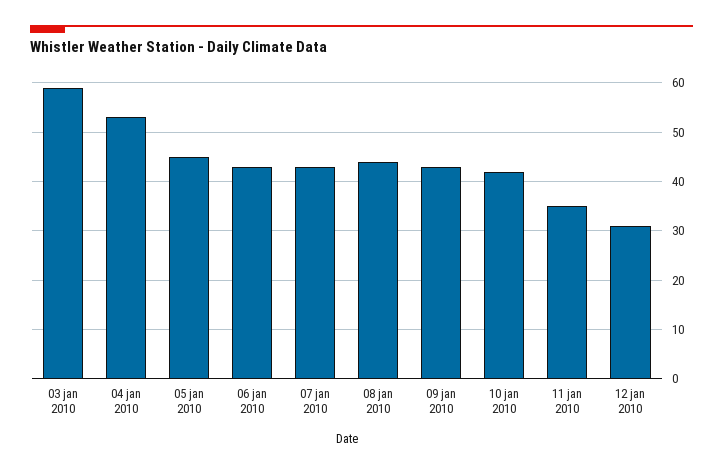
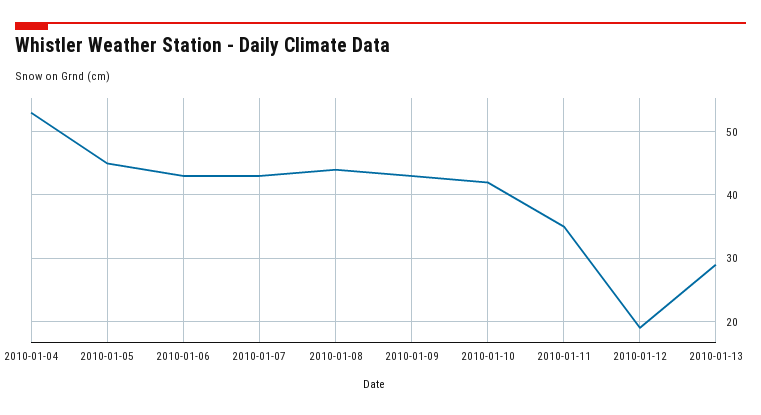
03 jan 2010: 60 -> none
12 jan 2010: 30 -> 19
2010-01-13: none -> 29

